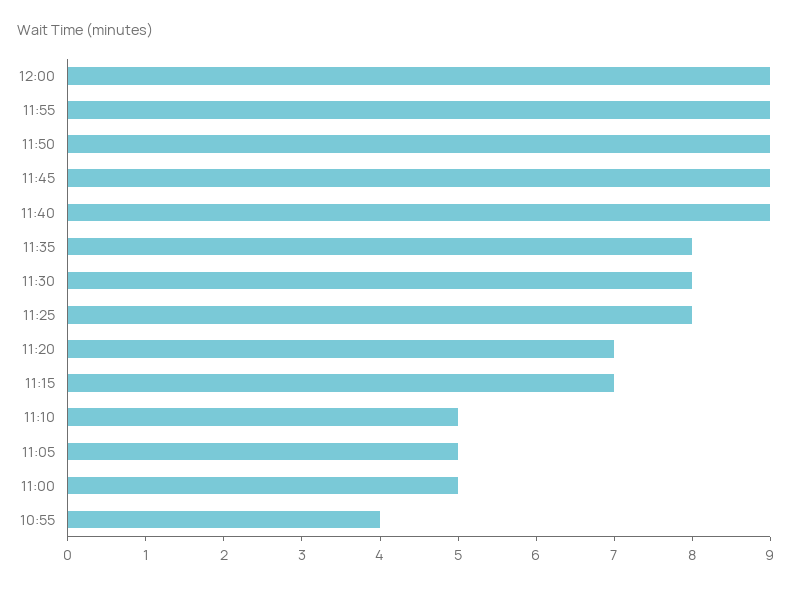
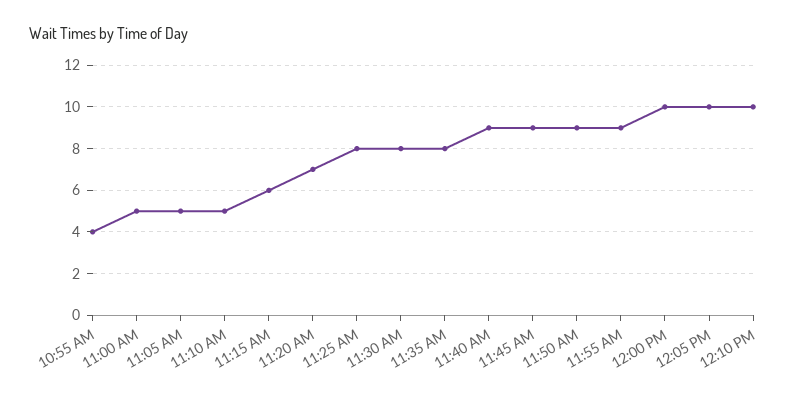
12:00: 9 -> 10
11:15: 7 -> 6
12:05 PM: none -> 10
12:10 PM: none -> 10

